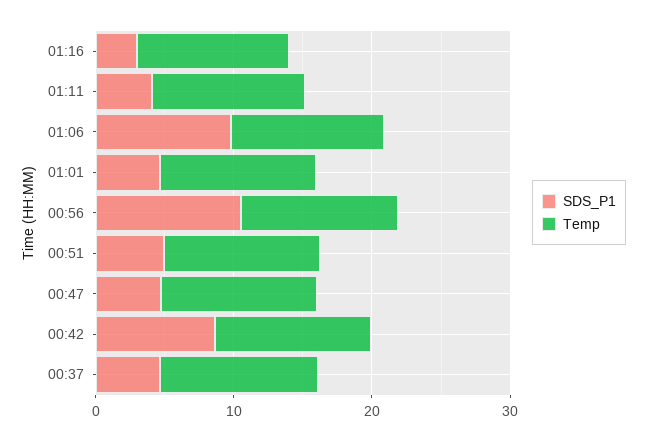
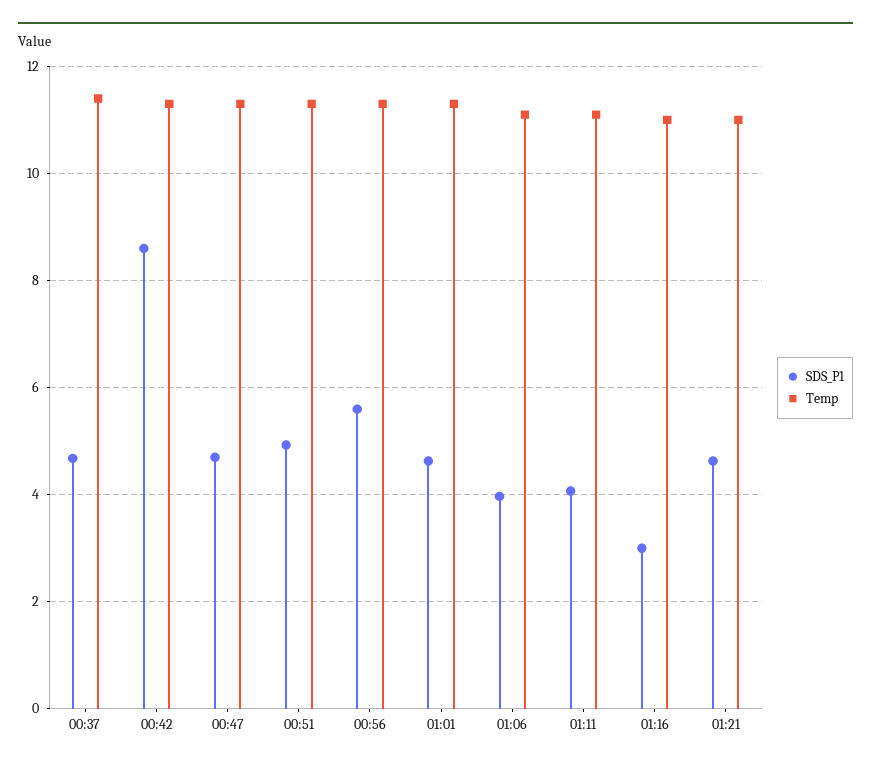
SDS_P1, 01:06: 10 -> 4
SDS_P1, 00:56: 10 -> 5.6
SDS_P1, 01:21: none -> 4.6
Temp, 01:21: none -> 11

